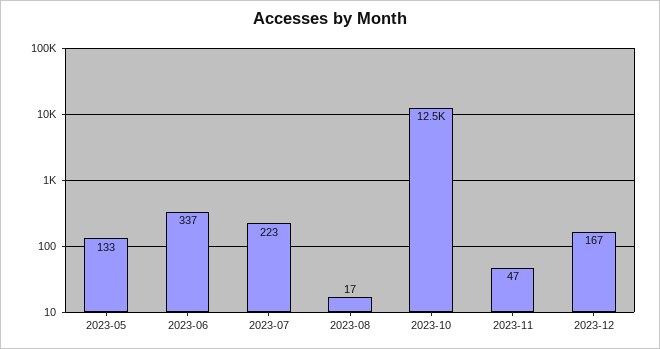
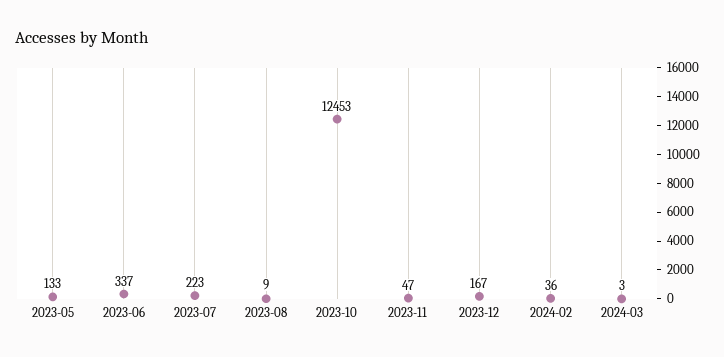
2023-08: 17 -> 9
2024-02: none -> 36
2024-03: none -> 3

